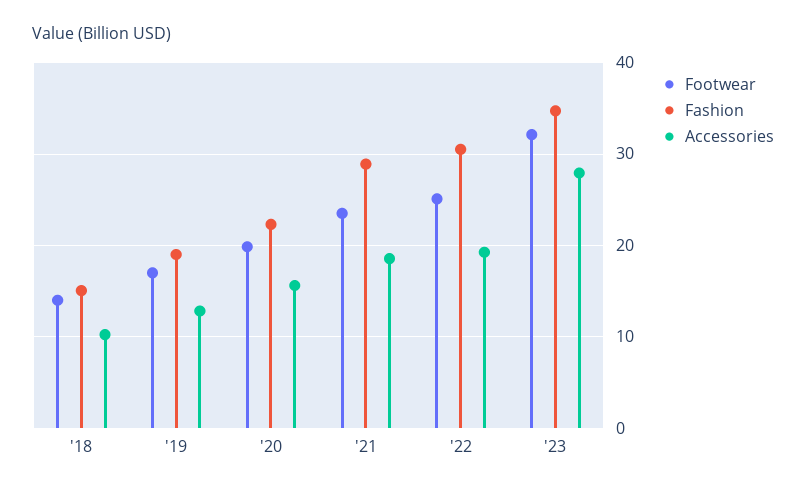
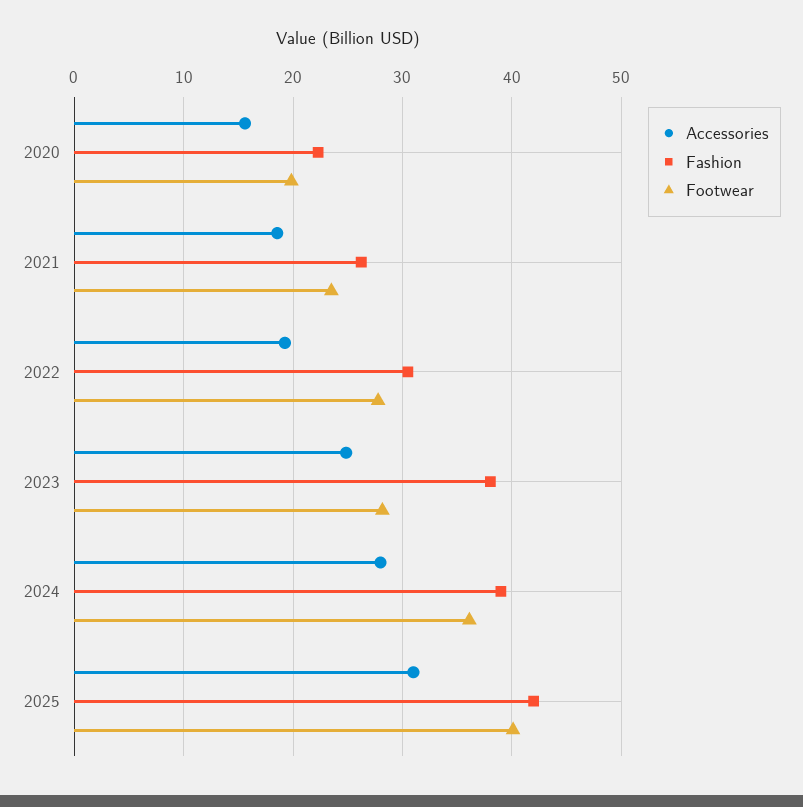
Footwear, '18: 14 -> none
Fashion, '18: 15 -> none
Accessories, '18: 10 -> none
Footwear, '19: 17 -> none
Fashion, '19: 19 -> none
Accessories, '19: 13 -> none
Fashion, '21: 29 -> 26
Footwear, '22: 25 -> 28
Footwear, '23: 32 -> 28
Fashion, '23: 35 -> 38
Accessories, '23: 28 -> 25
Accessories, 2024: none -> 28
Fashion, 2024: none -> 39
Footwear, 2024: none -> 36
Accessories, 2025: none -> 31
Fashion, 2025: none -> 42
Footwear, 2025: none -> 40

